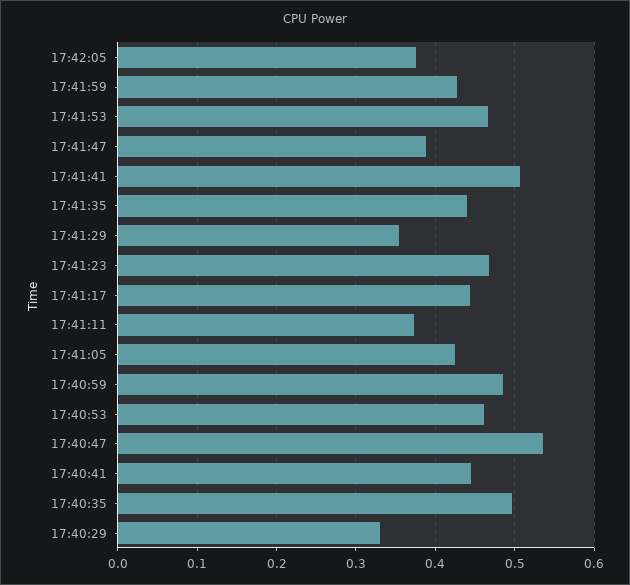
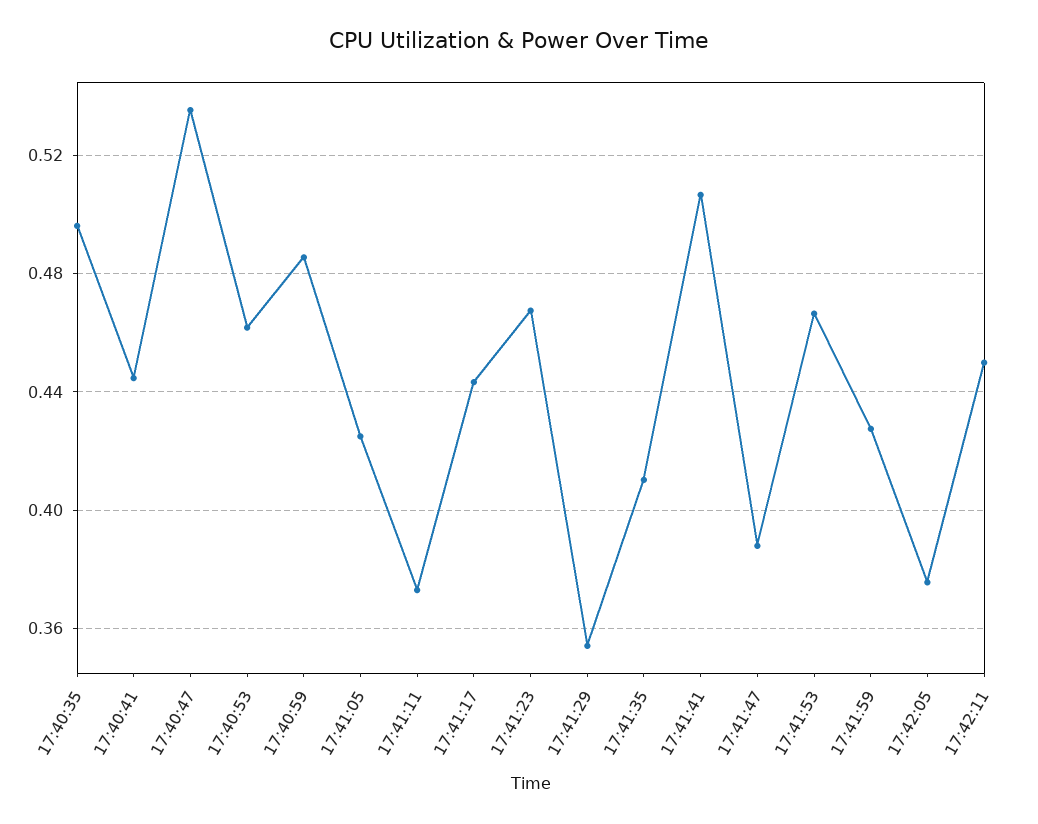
17:41:35: 0.44 -> 0.41
17:40:29: 0.33 -> none
17:42:11: none -> 0.45

